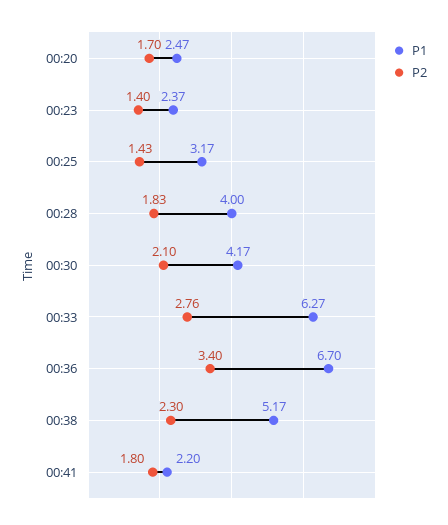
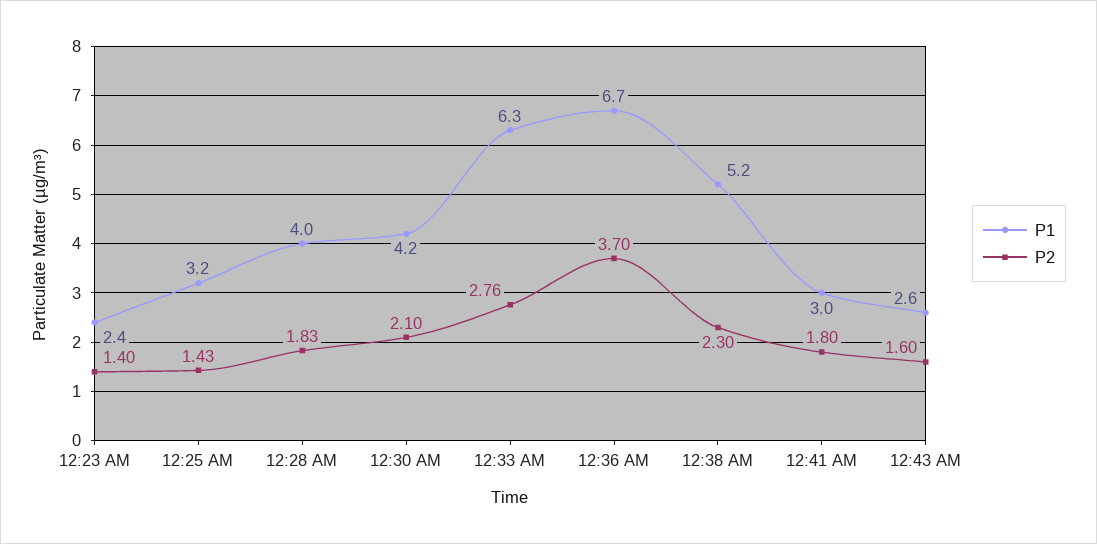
P1, 00:20: 2.47 -> none
P2, 00:20: 1.7 -> none
P2, 00:36: 3.4 -> 3.7
P1, 00:41: 2.2 -> 3
P1, 12:43 AM: none -> 2.6
P2, 12:43 AM: none -> 1.6

